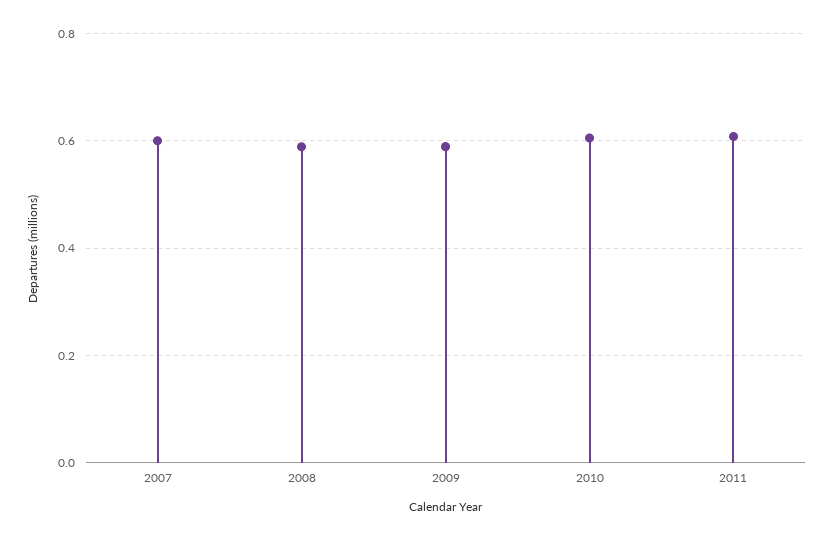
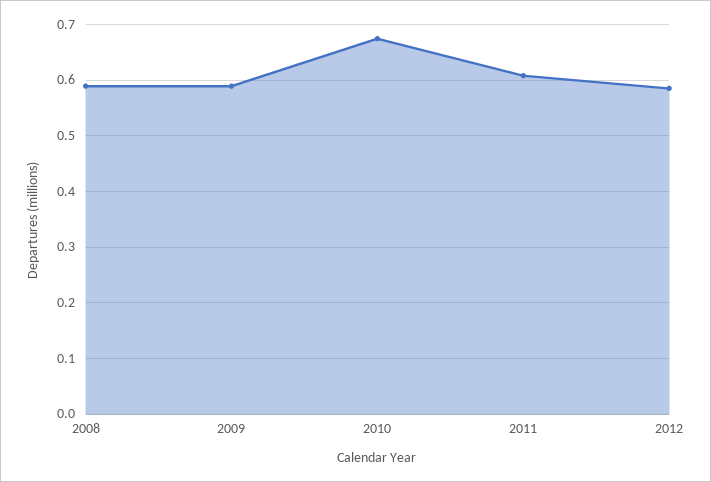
2007: 0.6 -> none
2010: 0.6 -> 0.68
2012: none -> 0.58

